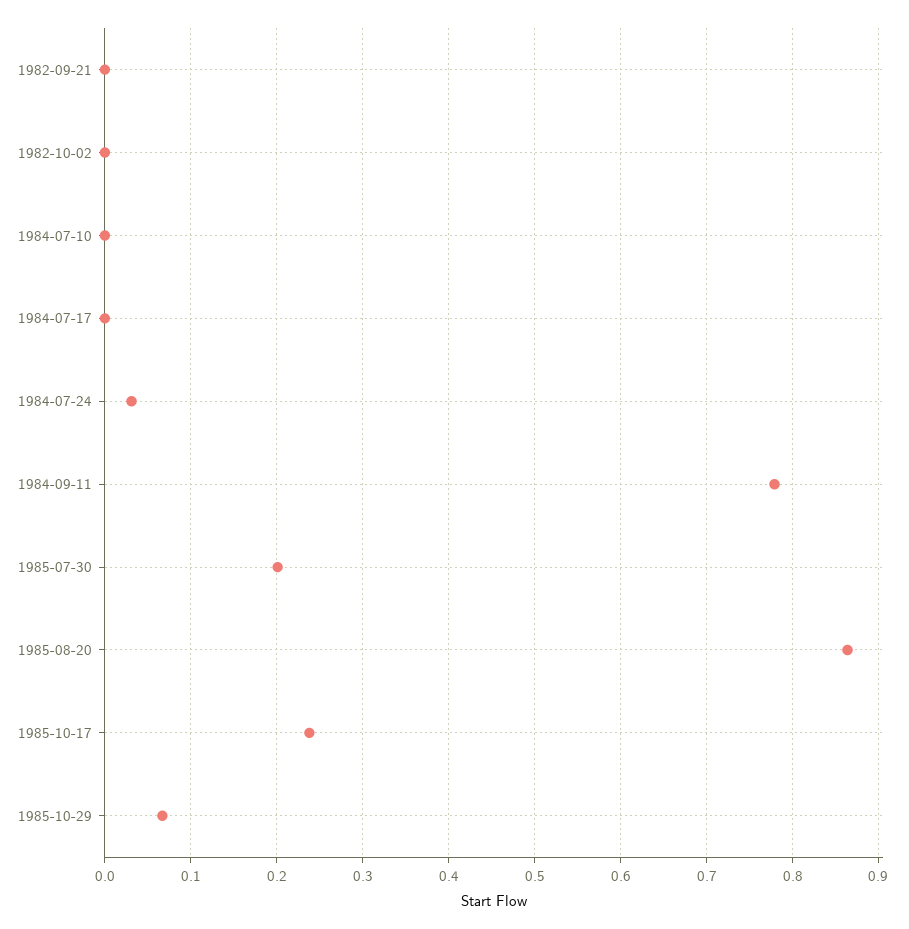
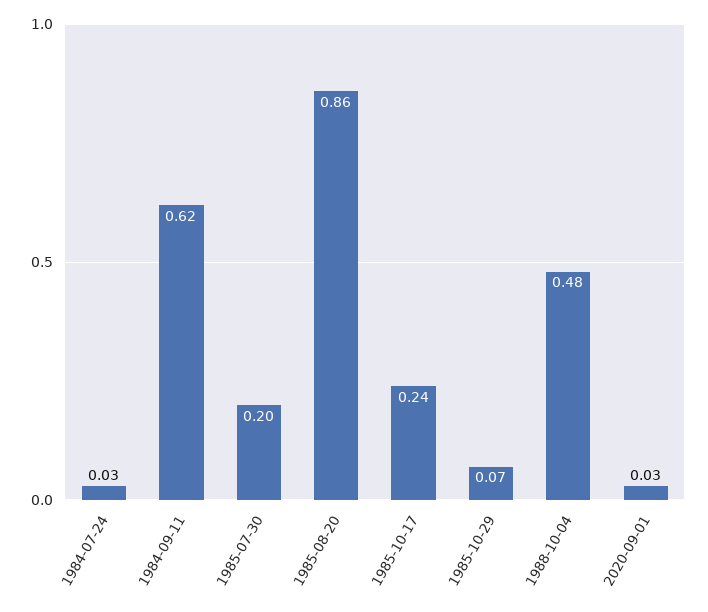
1982-09-21: 0 -> none
1982-10-02: 0 -> none
1984-07-10: 0 -> none
1984-07-17: 0 -> none
1984-09-11: 0.78 -> 0.62
1988-10-04: none -> 0.48
2020-09-01: none -> 0.03

